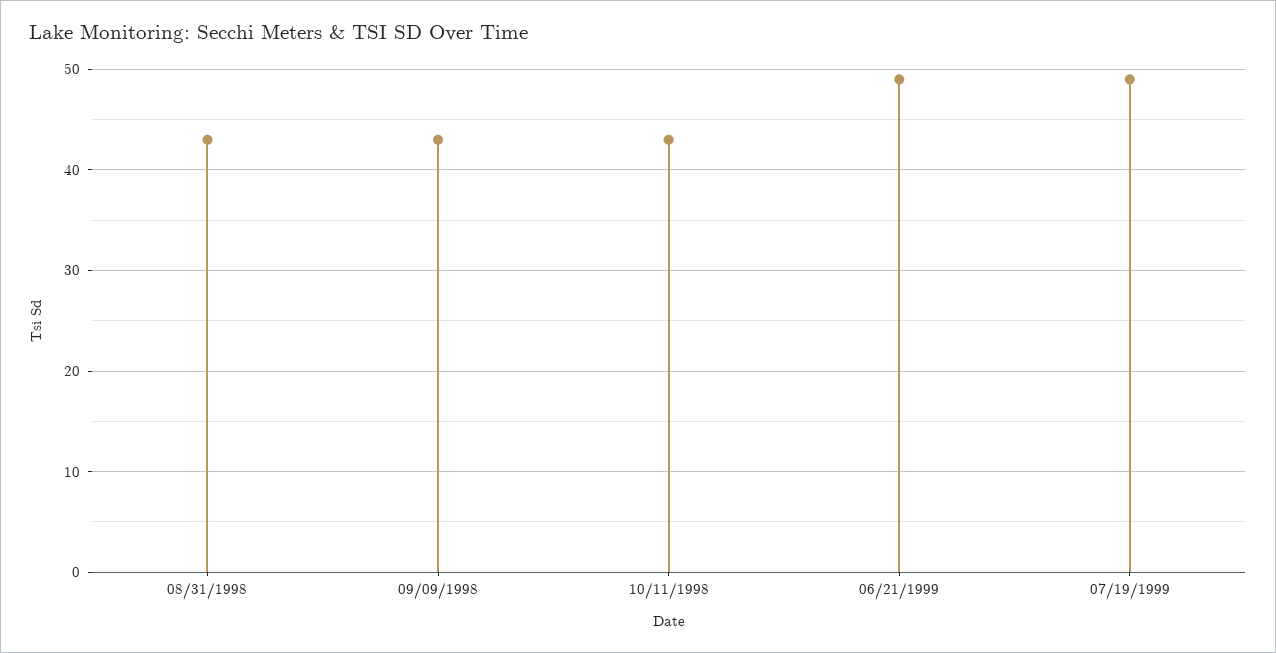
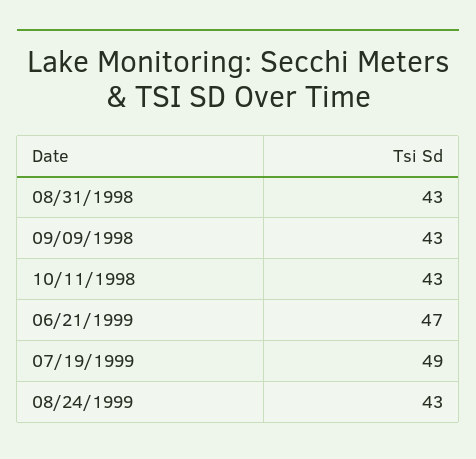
06/21/1999: 49 -> 47
08/24/1999: none -> 43

